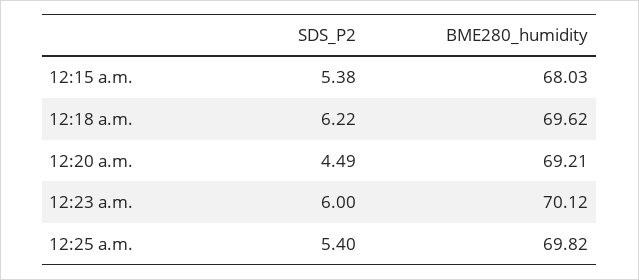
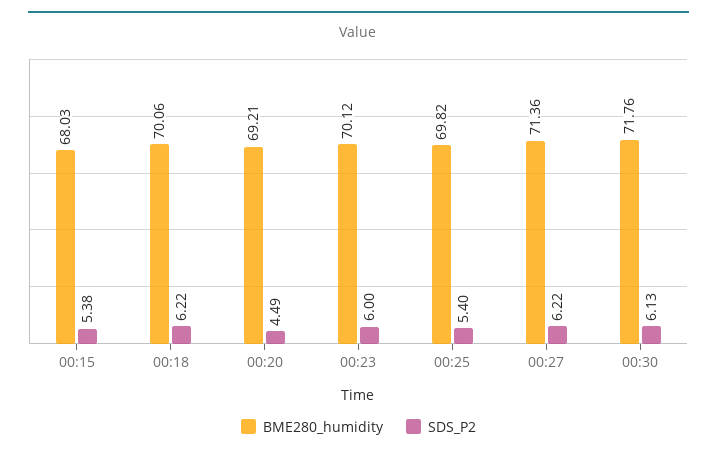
BME280_humidity, 12:18 a.m.: 69.62 -> 70.06
BME280_humidity, 00:27: none -> 71.36
SDS_P2, 00:27: none -> 6.22
BME280_humidity, 00:30: none -> 71.76
SDS_P2, 00:30: none -> 6.13

